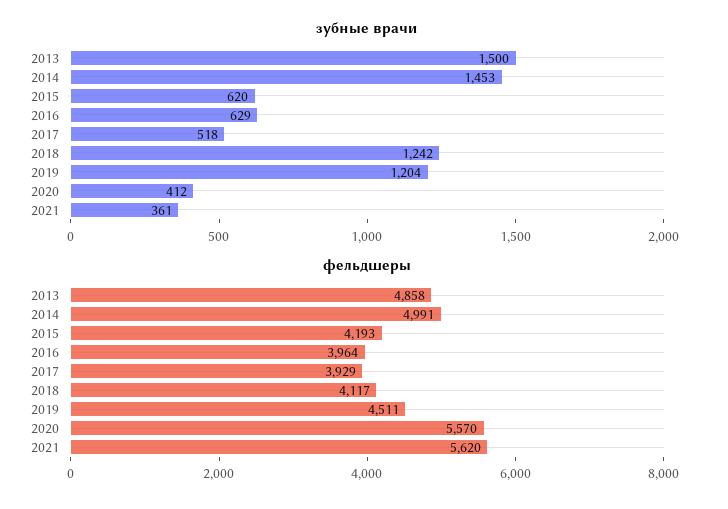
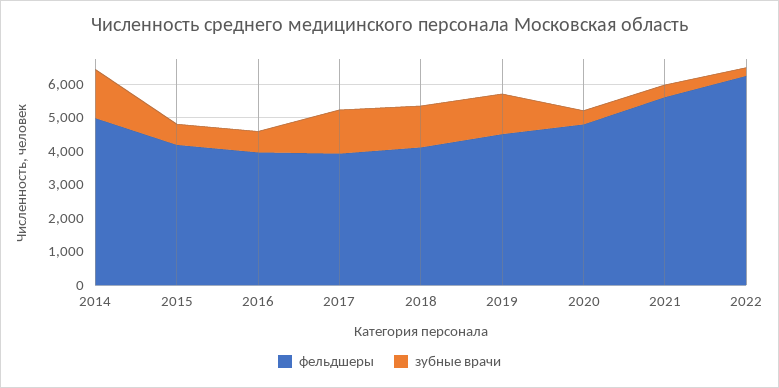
зубные врачи, 2013: 1500 -> none
зубные врачи, 2017: 518 -> 1250
фельдшеры, 2013: 4858 -> none
фельдшеры, 2020: 5570 -> 4750
фельдшеры, 2022: none -> 6250
зубные врачи, 2022: none -> 250

